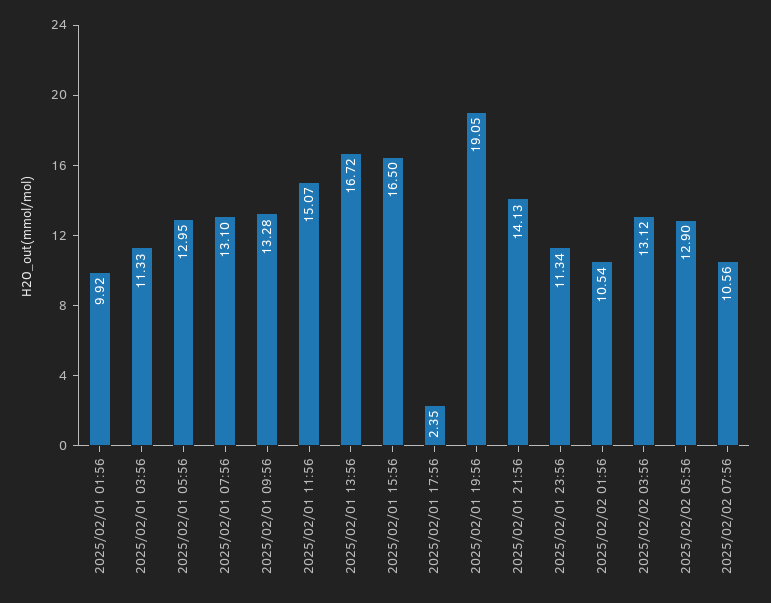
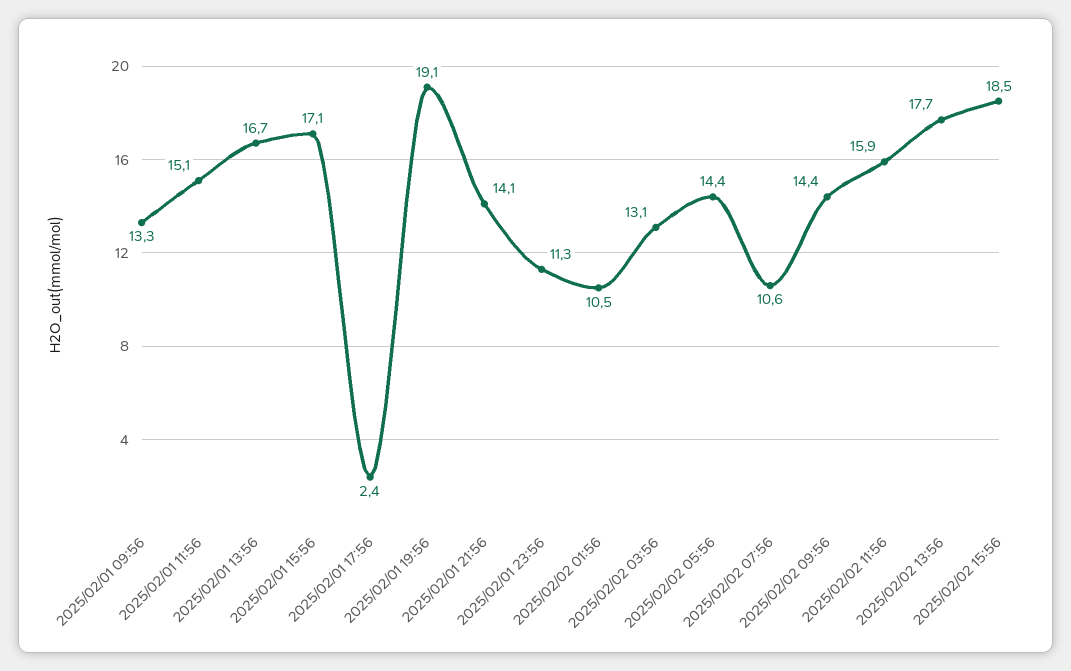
2025/02/01 01:56: 9.92 -> none
2025/02/01 03:56: 11.33 -> none
2025/02/01 05:56: 12.95 -> none
2025/02/01 07:56: 13.1 -> none
2025/02/01 15:56: 16.5 -> 17.1
2025/02/02 05:56: 12.9 -> 14.4
2025/02/02 09:56: none -> 14.4
2025/02/02 11:56: none -> 15.9
2025/02/02 13:56: none -> 17.7
2025/02/02 15:56: none -> 18.5

